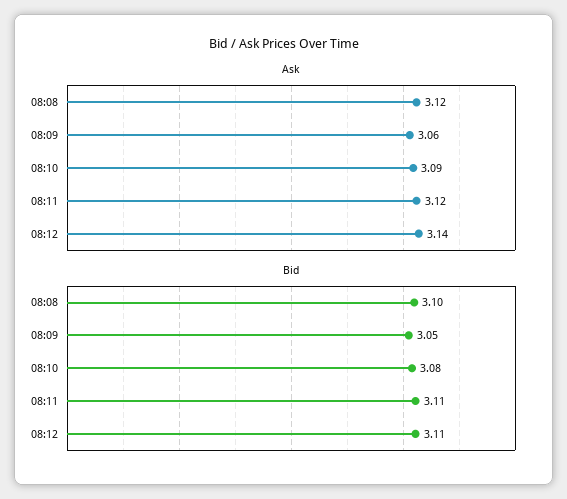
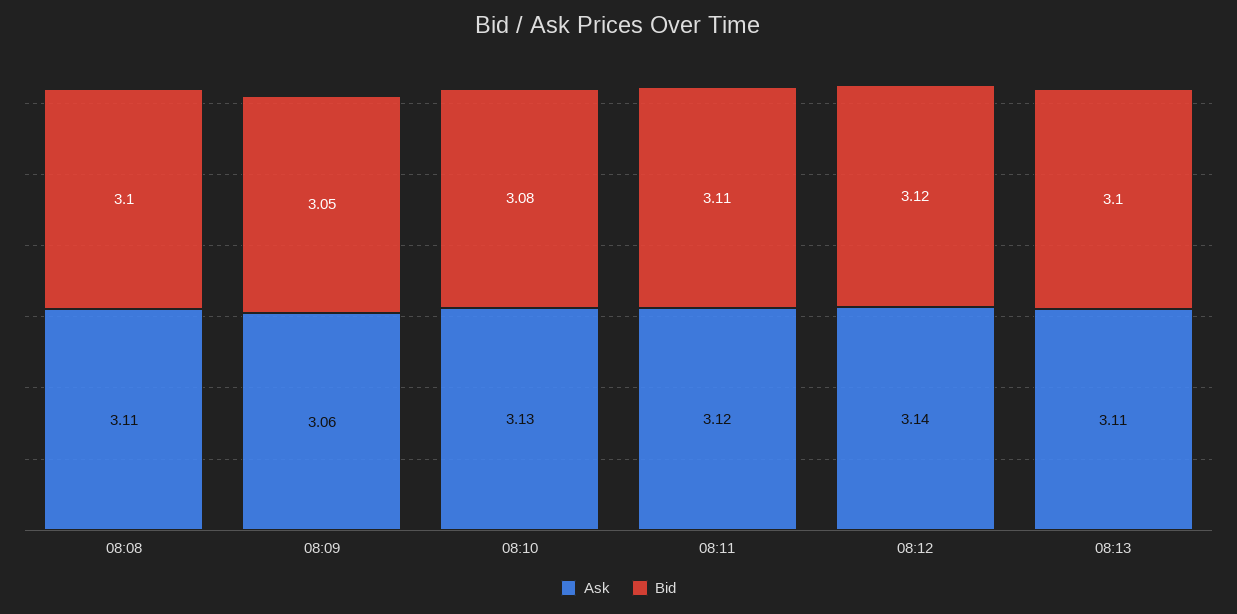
Ask, 08:08: 3.12 -> 3.11
Ask, 08:10: 3.09 -> 3.13
Bid, 08:12: 3.11 -> 3.12
Ask, 08:13: none -> 3.11
Bid, 08:13: none -> 3.1

